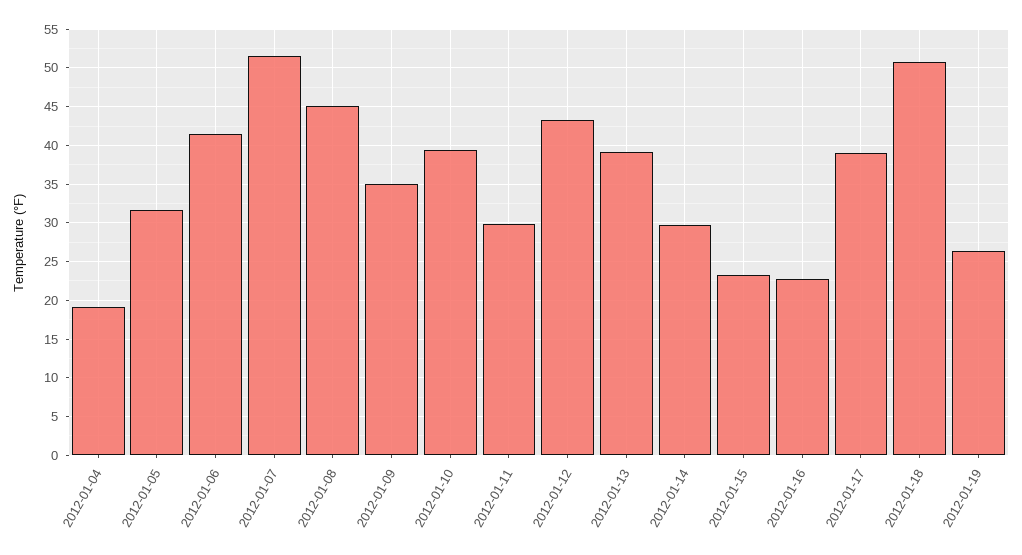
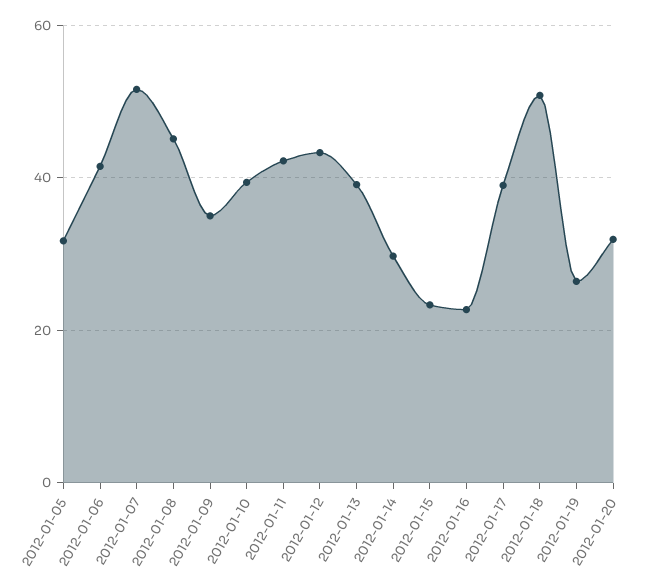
2012-01-04: 19 -> none
2012-01-11: 30 -> 42
2012-01-20: none -> 32

